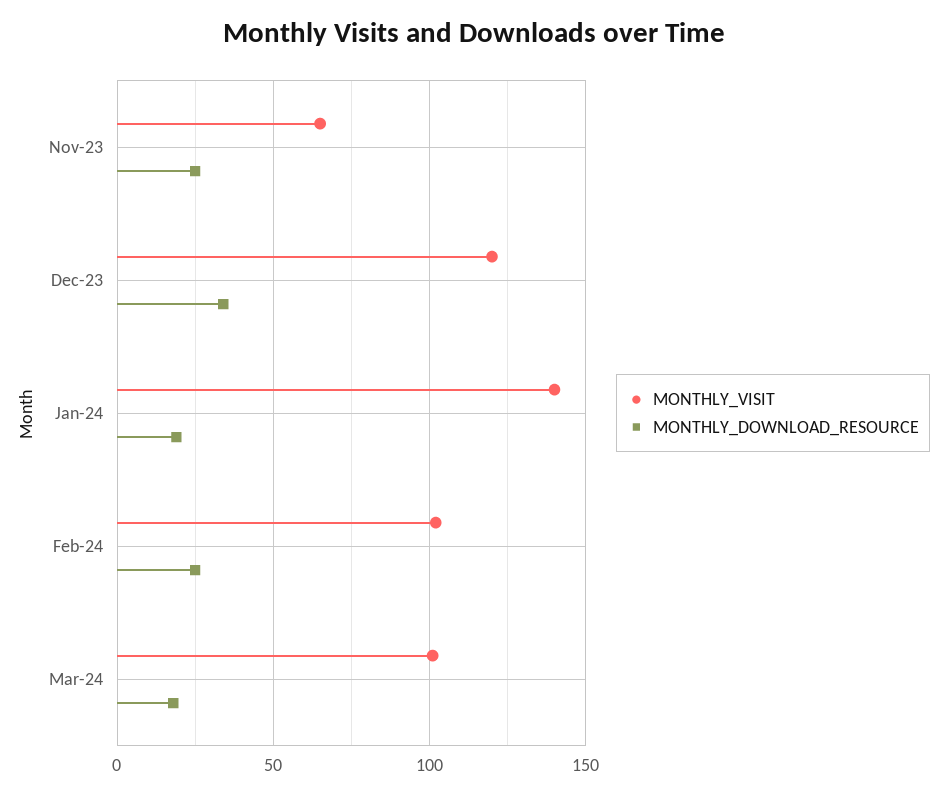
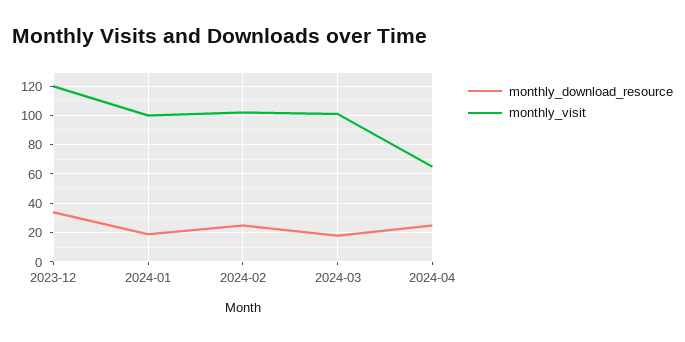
MONTHLY_VISIT, Nov-23: 65 -> none
MONTHLY_DOWNLOAD_RESOURCE, Nov-23: 25 -> none
MONTHLY_VISIT, Jan-24: 140 -> 100
MONTHLY_DOWNLOAD_RESOURCE, 2024-04: none -> 25
MONTHLY_VISIT, 2024-04: none -> 65

